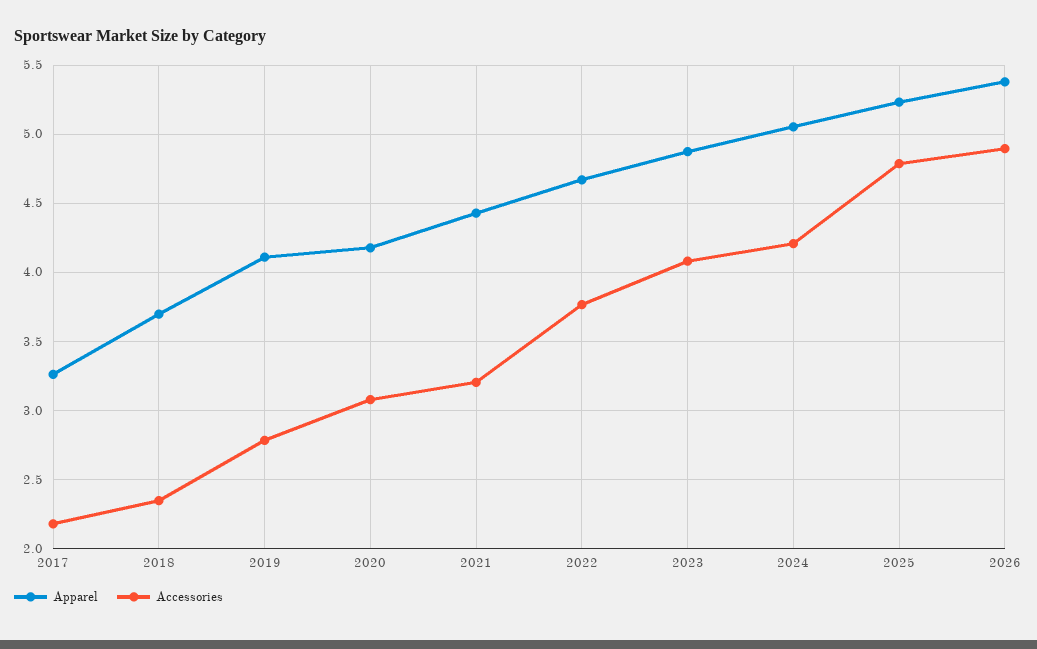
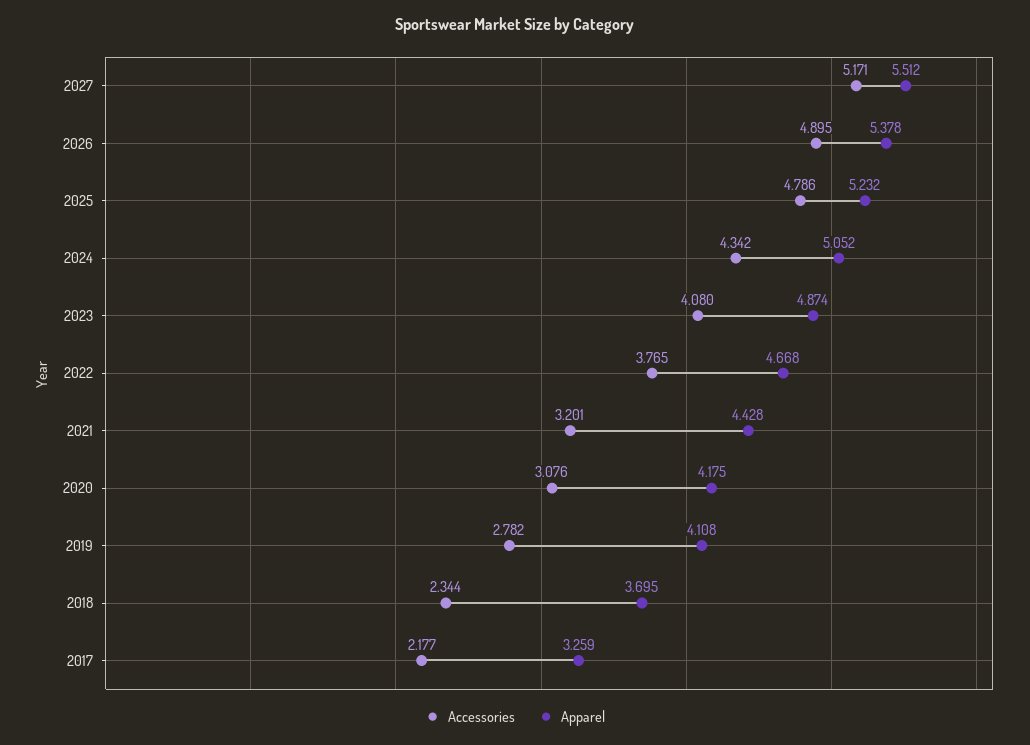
Accessories, 2024: 4.2 -> 4.342
Accessories, 2027: none -> 5.171
Apparel, 2027: none -> 5.512

